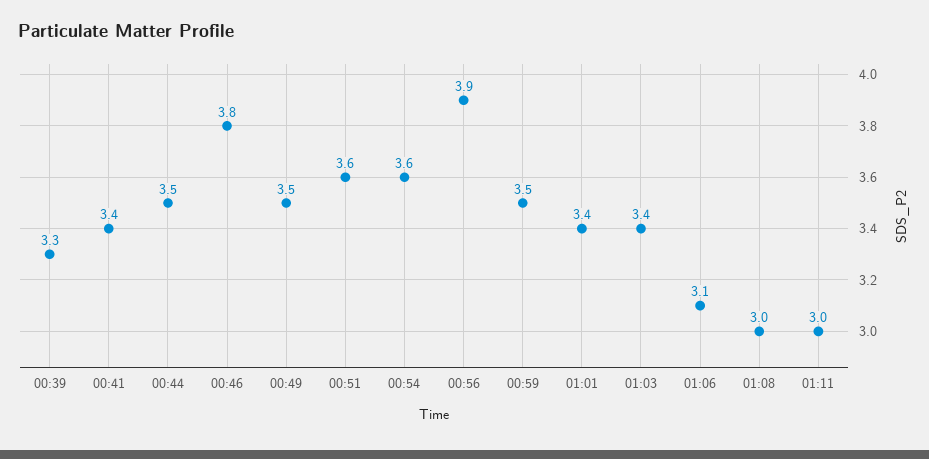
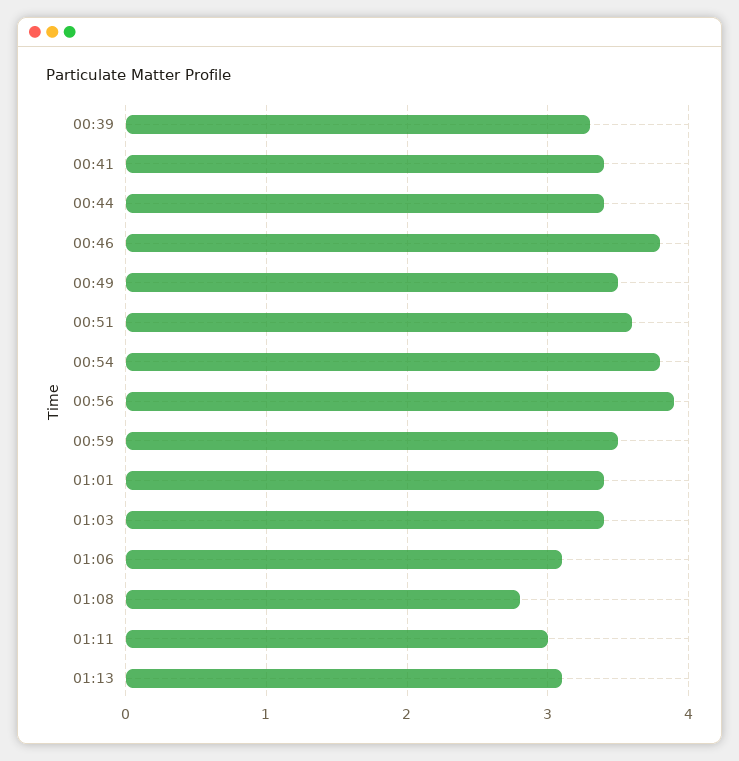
00:44: 3.5 -> 3.4
00:54: 3.6 -> 3.8
01:08: 3 -> 2.8
01:13: none -> 3.1

